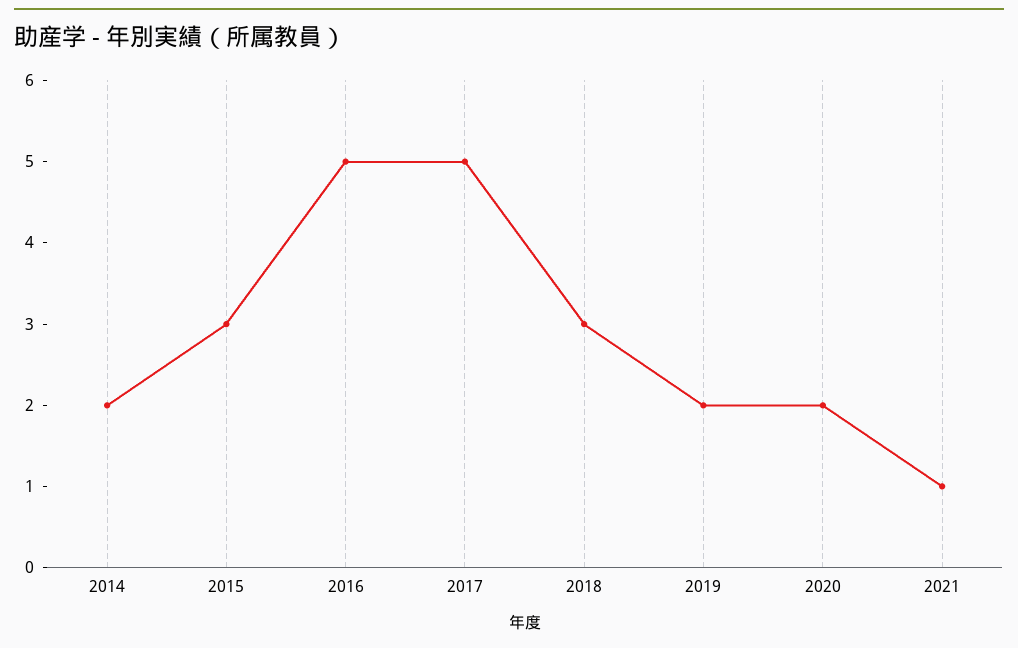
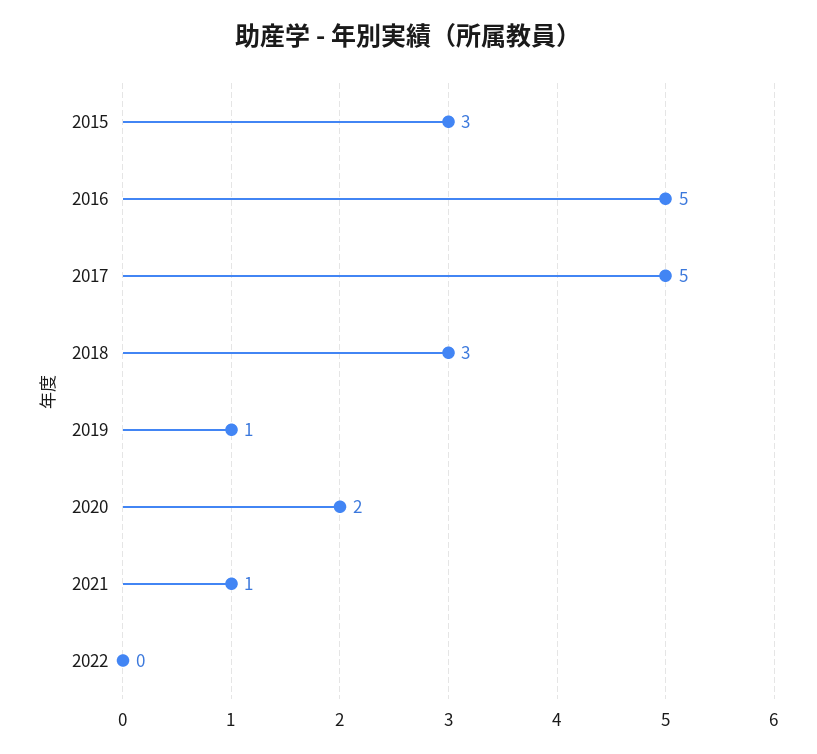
2014: 2 -> none
2019: 2 -> 1
2022: none -> 0

